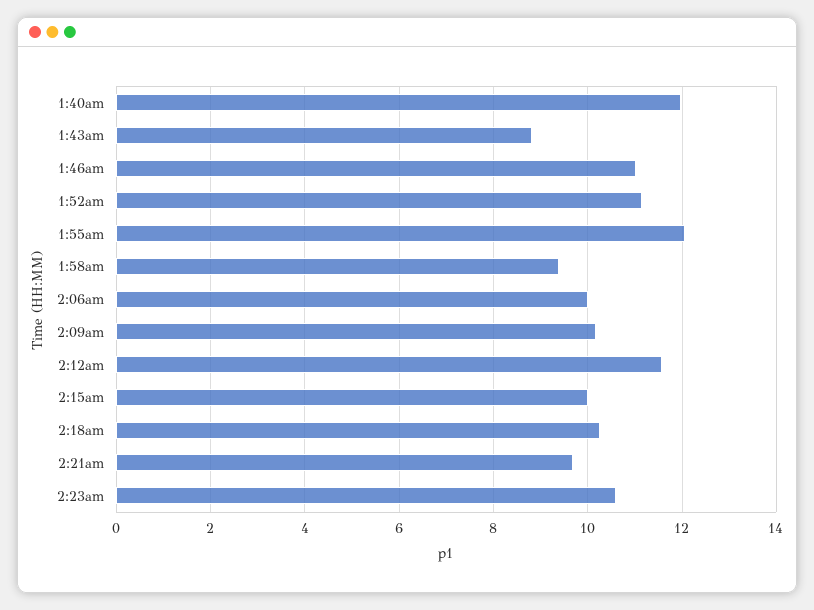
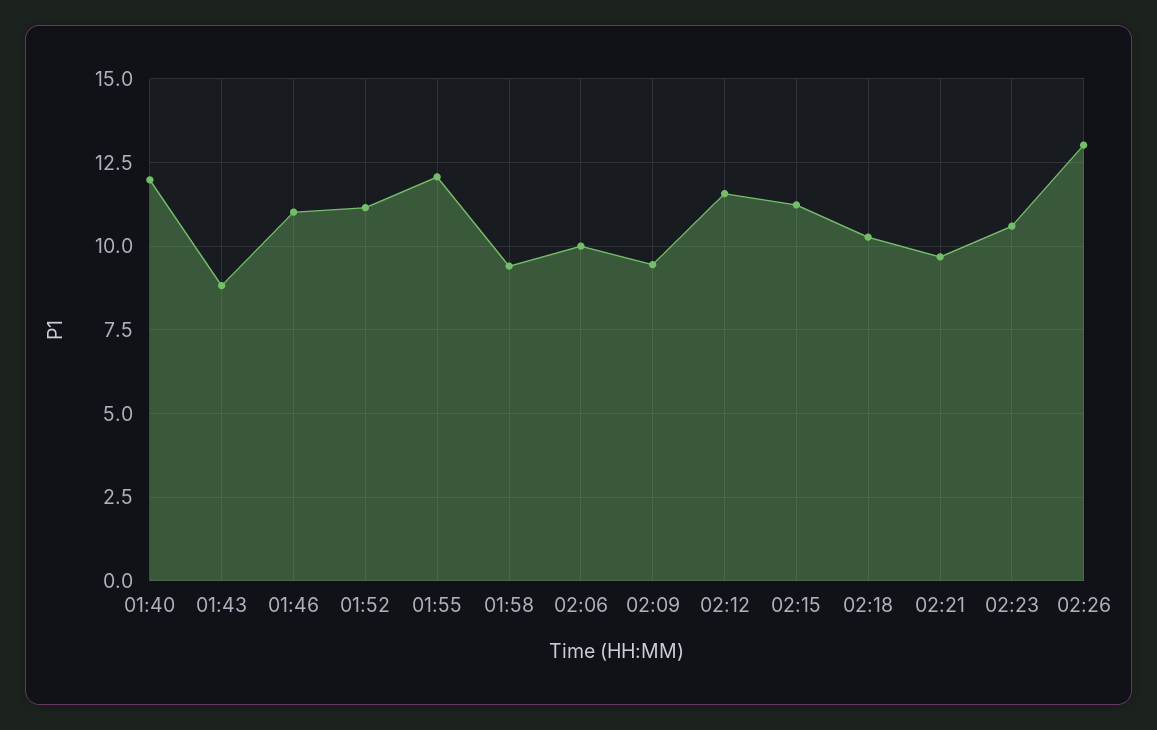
2:09am: 10.2 -> 9.5
2:15am: 10 -> 11.25
02:26: none -> 13

